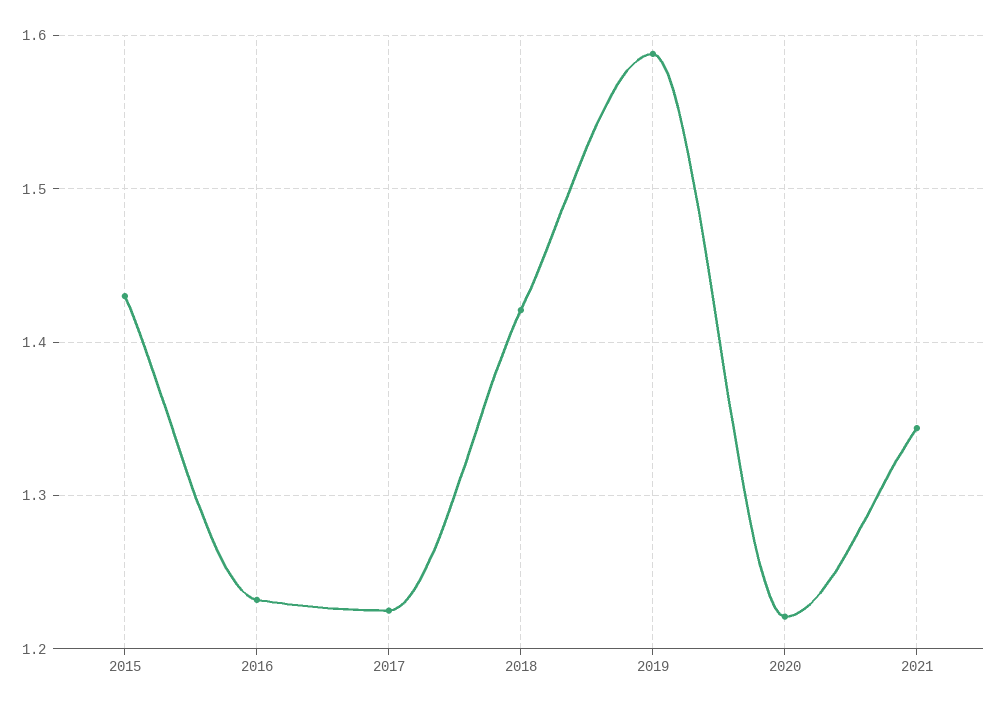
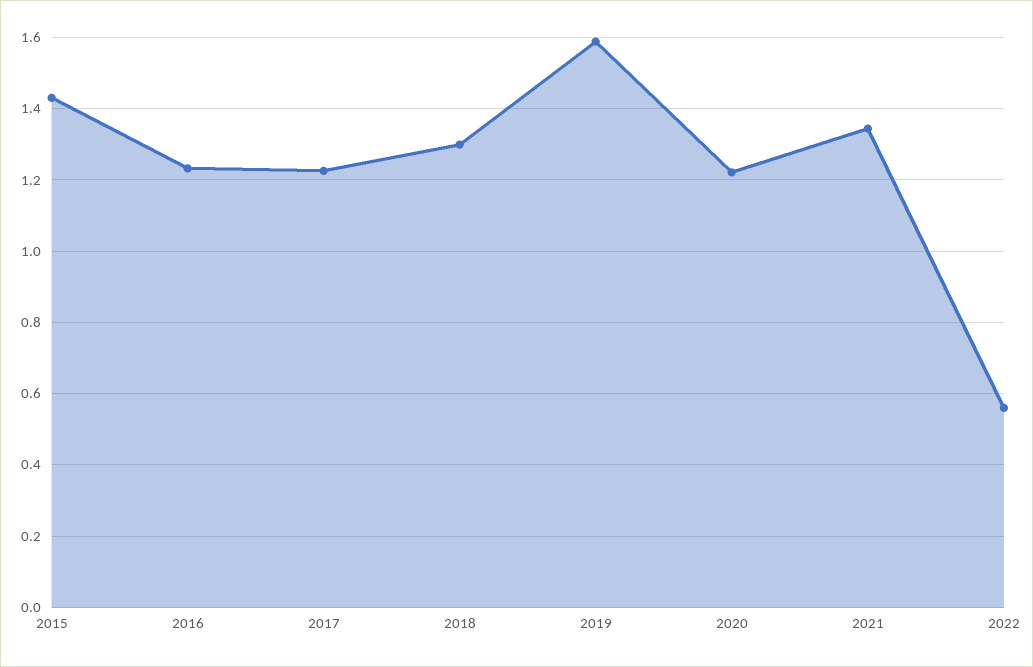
2018: 1.42 -> 1.3
2022: none -> 0.56

